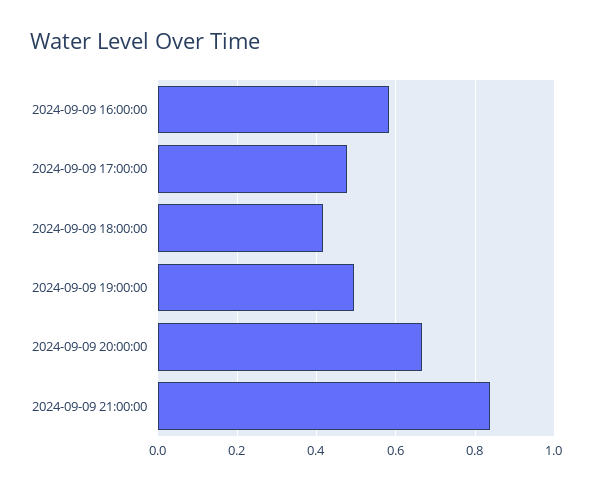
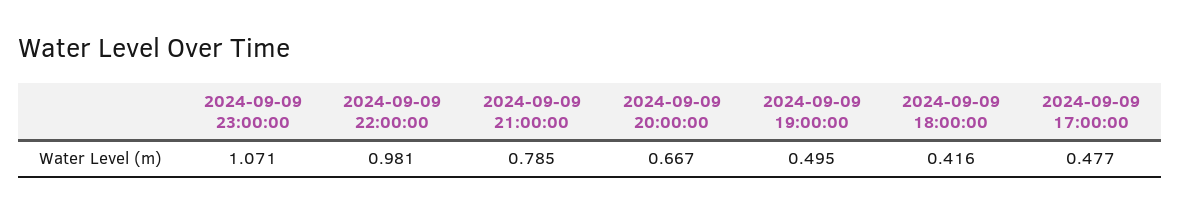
2024-09-09 16:00:00: 0.58 -> none
2024-09-09 21:00:00: 0.84 -> 0.785
2024-09-09 23:00:00: none -> 1.071
2024-09-09 22:00:00: none -> 0.981

